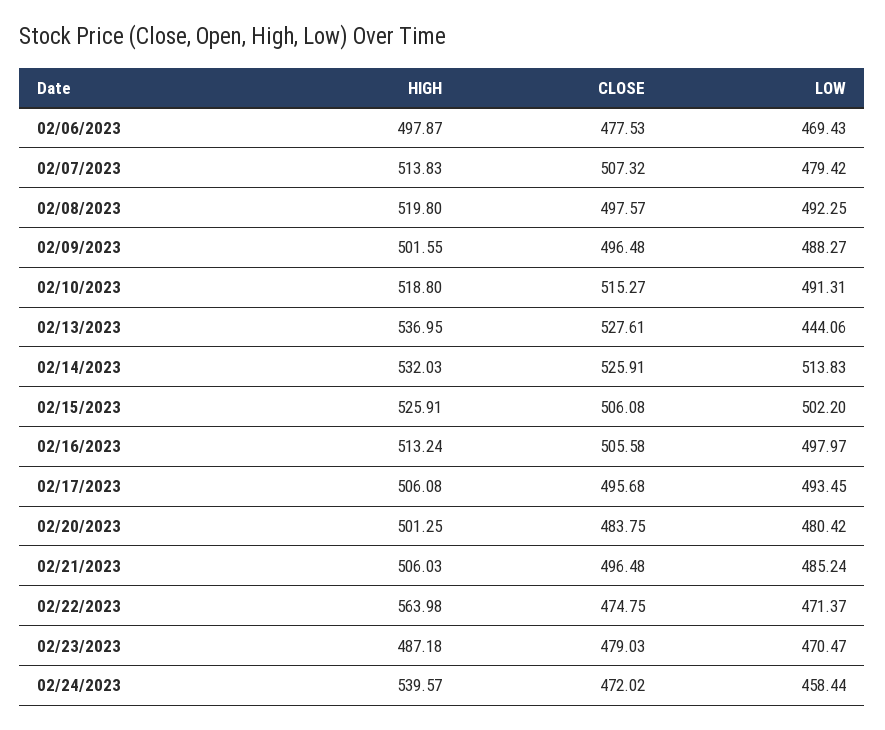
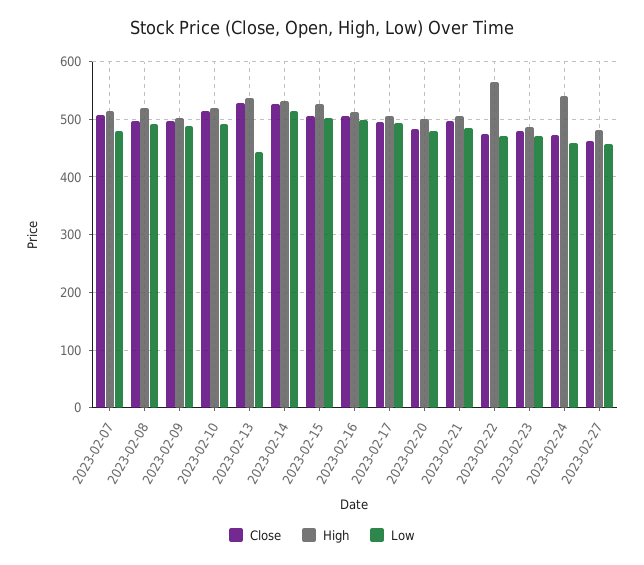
HIGH, 02/06/2023: 497.87 -> none
CLOSE, 02/06/2023: 477.53 -> none
LOW, 02/06/2023: 469.43 -> none
CLOSE, 2023-02-27: none -> 460
HIGH, 2023-02-27: none -> 480
LOW, 2023-02-27: none -> 460

